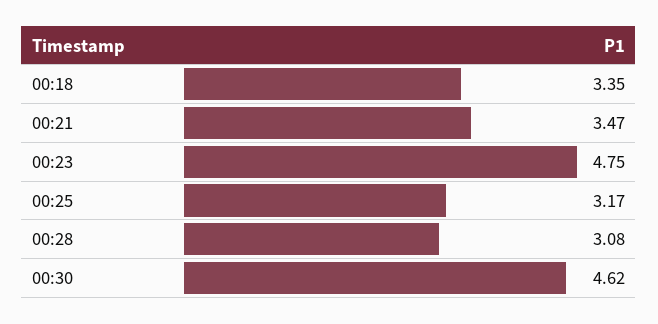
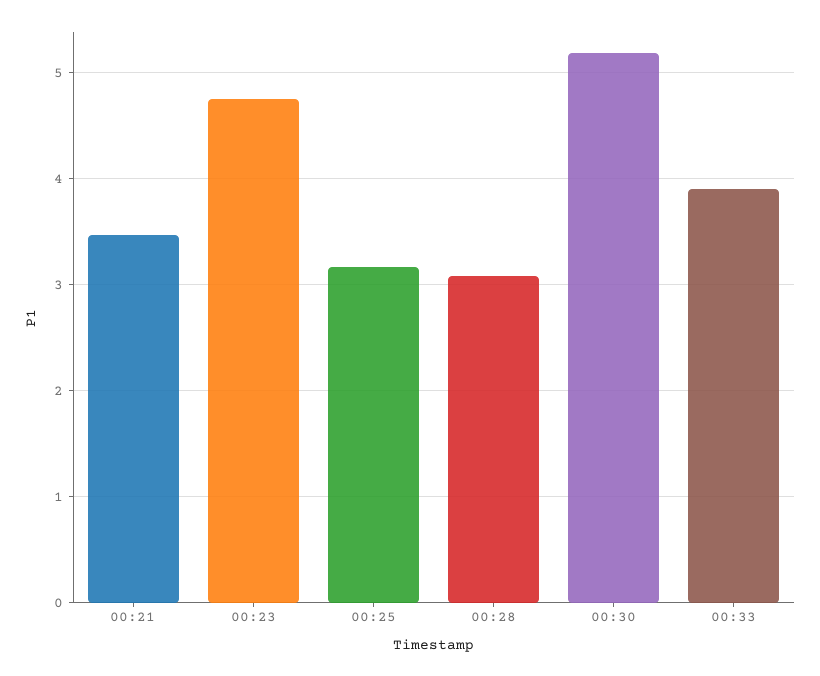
00:18: 3.35 -> none
00:30: 4.62 -> 5.2
00:33: none -> 3.9

